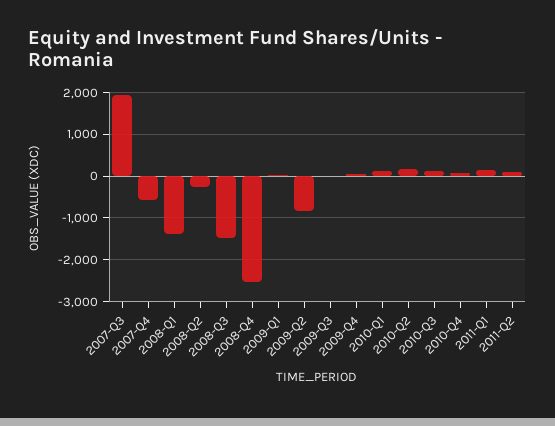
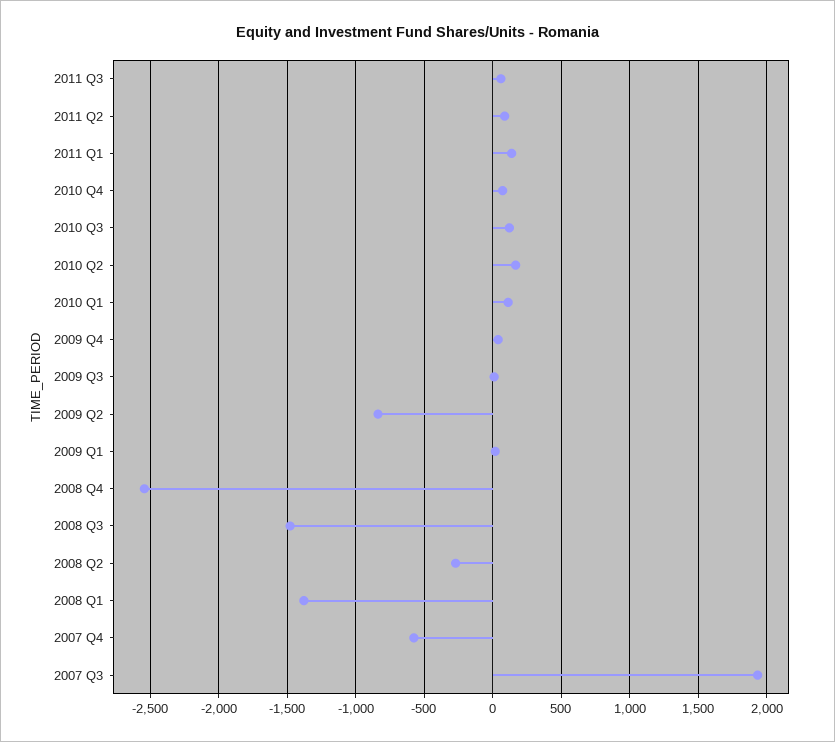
2011 Q3: none -> 50

